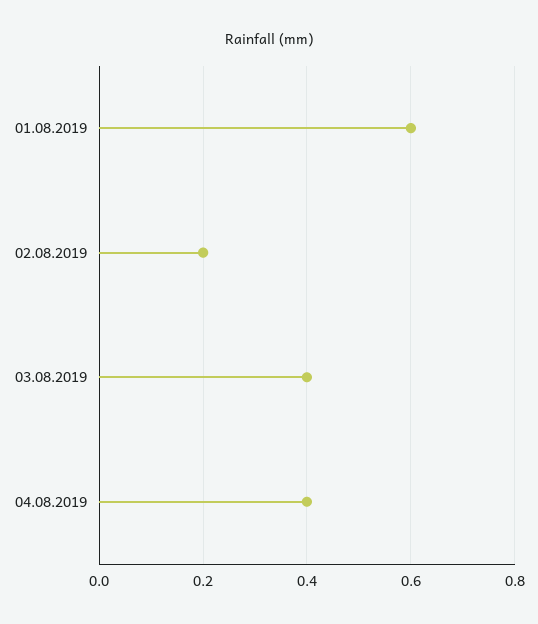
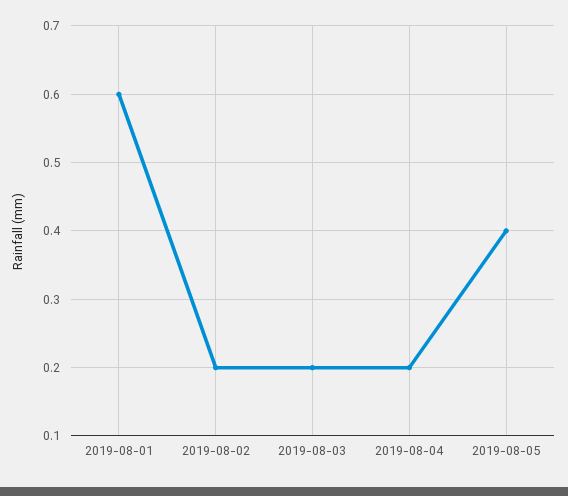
03.08.2019: 0.4 -> 0.2
04.08.2019: 0.4 -> 0.2
2019-08-05: none -> 0.4

